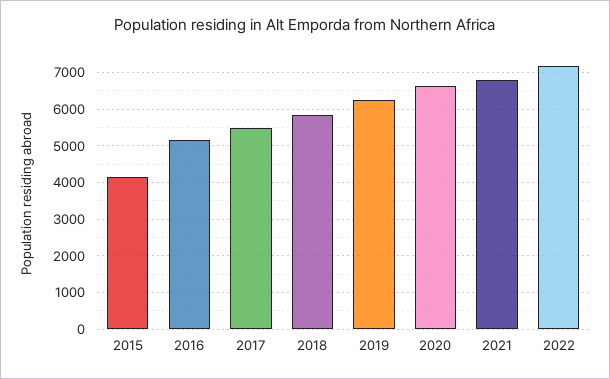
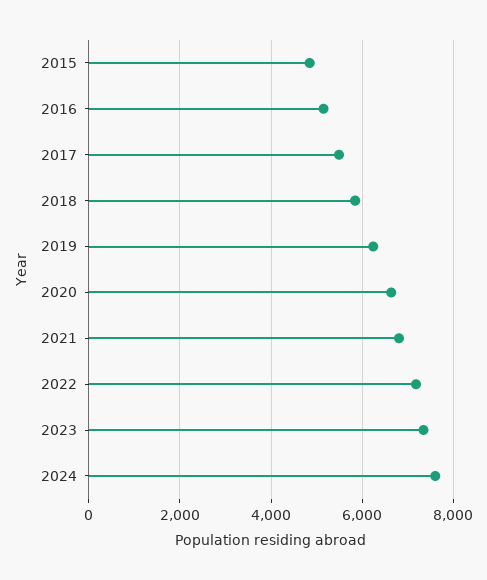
2015: 4200 -> 4800
2023: none -> 7400
2024: none -> 7600

